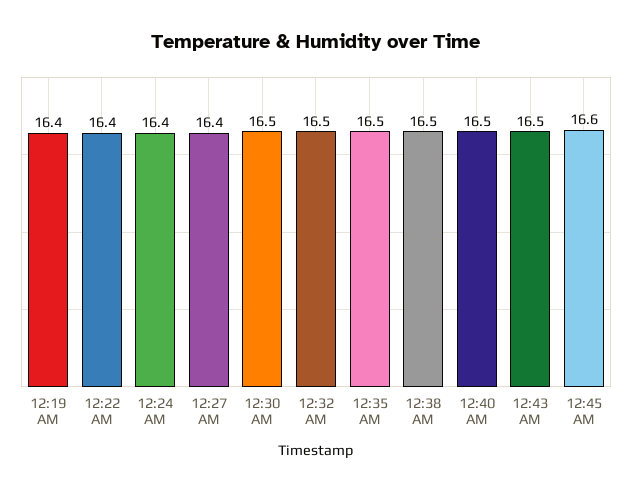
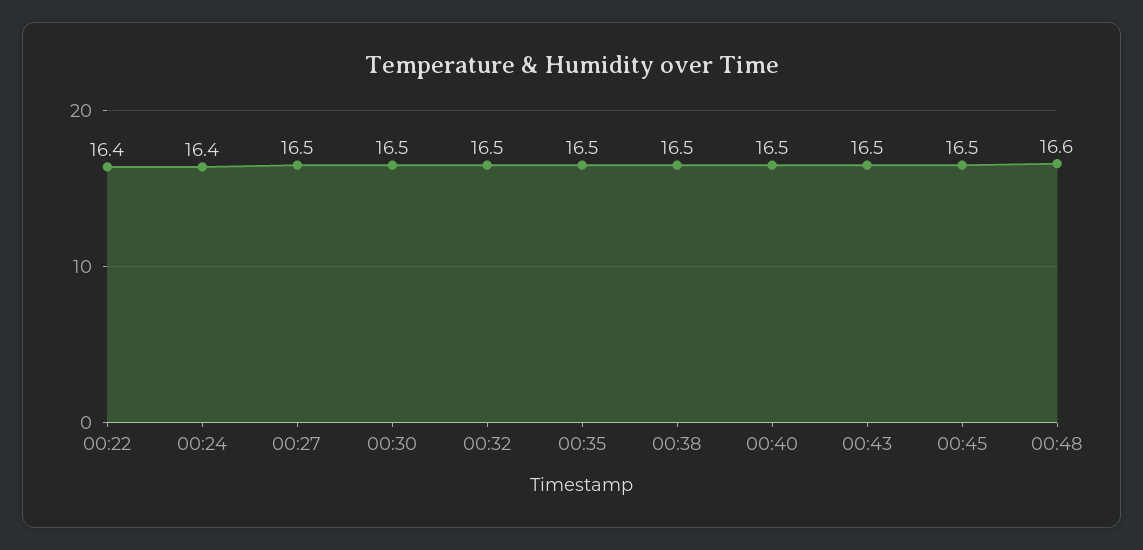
12:19 AM: 16.4 -> none
12:27 AM: 16.4 -> 16.5
12:45 AM: 16.6 -> 16.5
00:48: none -> 16.6

